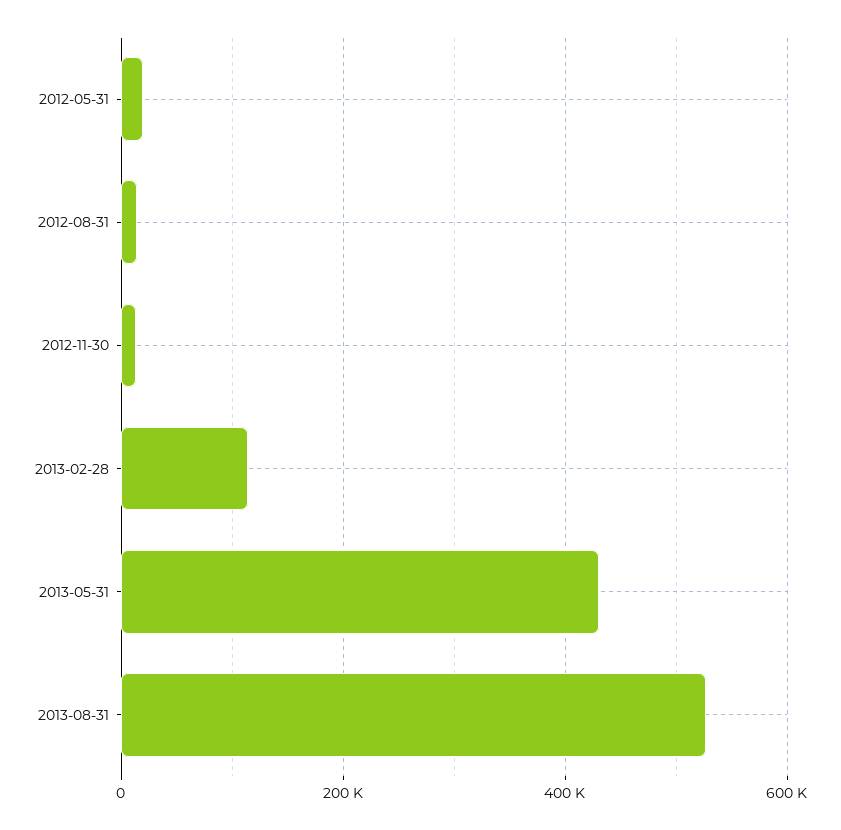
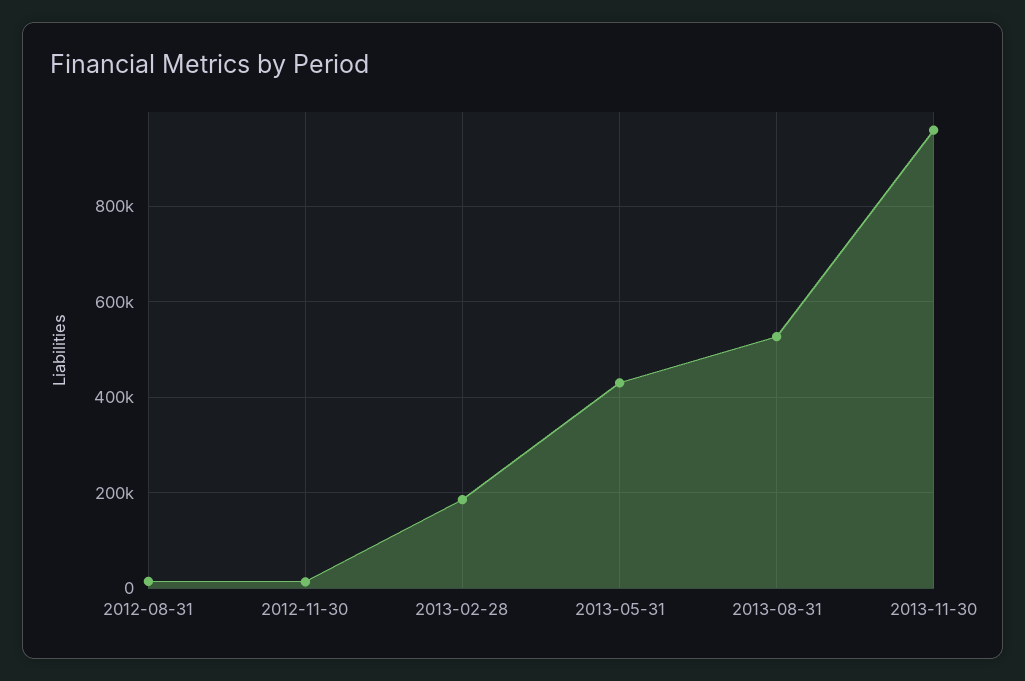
2012-05-31: 20000 -> none
2013-02-28: 120000 -> 180000
2013-11-30: none -> 960000

